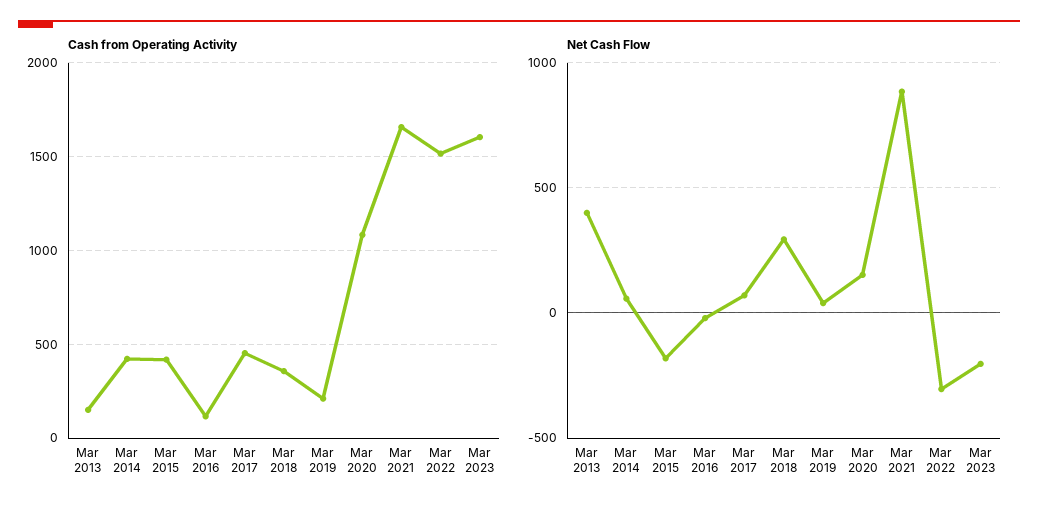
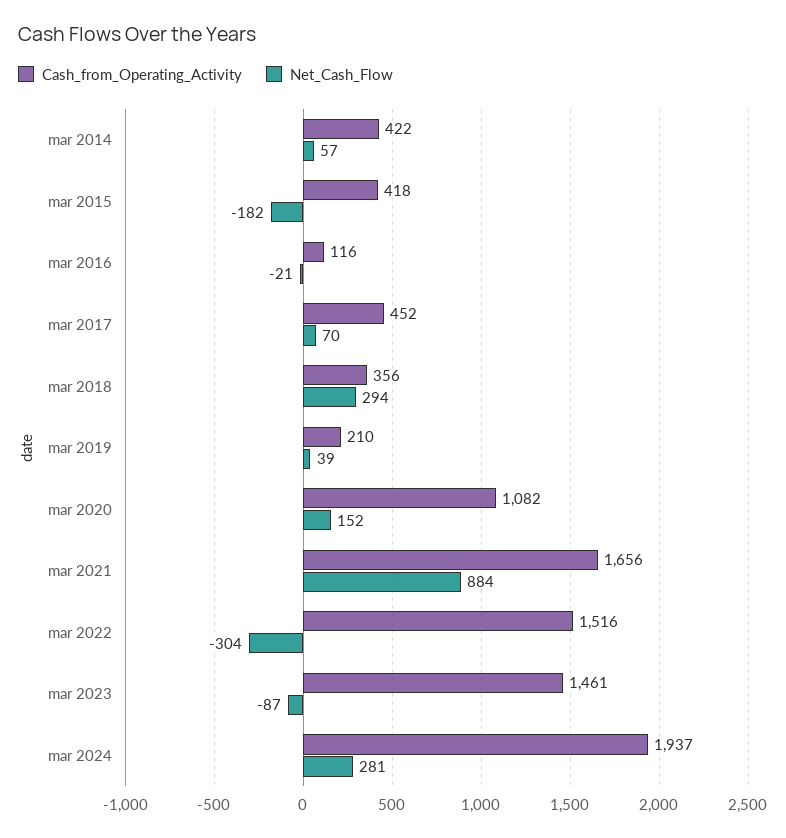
Cash from Operating Activity, Mar 2013: 150 -> none
Cash from Operating Activity, Mar 2023: 1600 -> 1461
Net Cash Flow, Mar 2013: 400 -> none
Net Cash Flow, Mar 2023: -200 -> -87
Cash from Operating Activity, mar 2024: none -> 1937
Net Cash Flow, mar 2024: none -> 281

